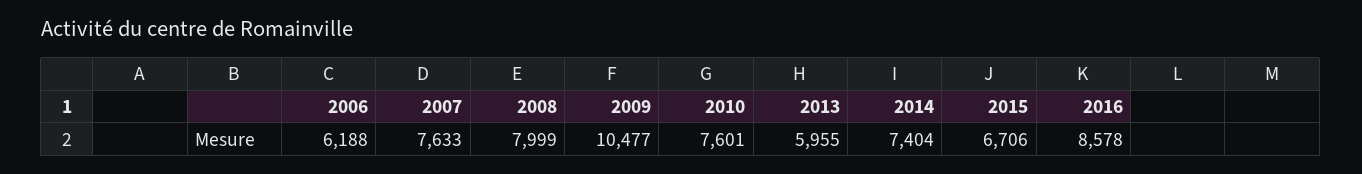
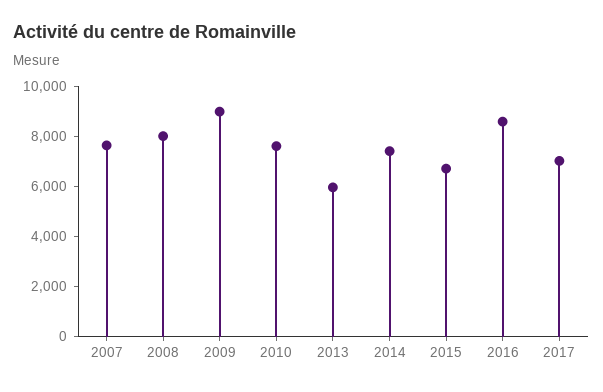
2006: 6188 -> none
2009: 10477 -> 9000
2017: none -> 7000

